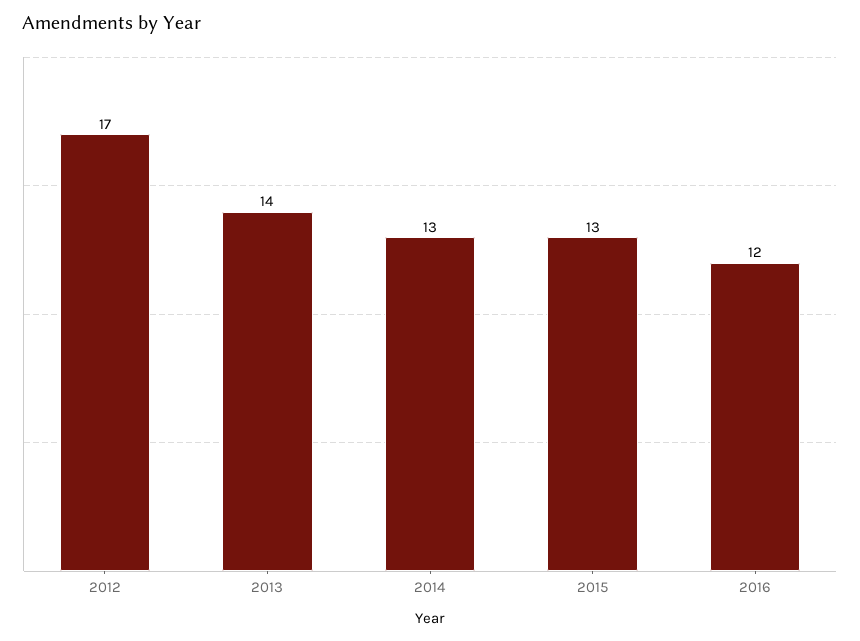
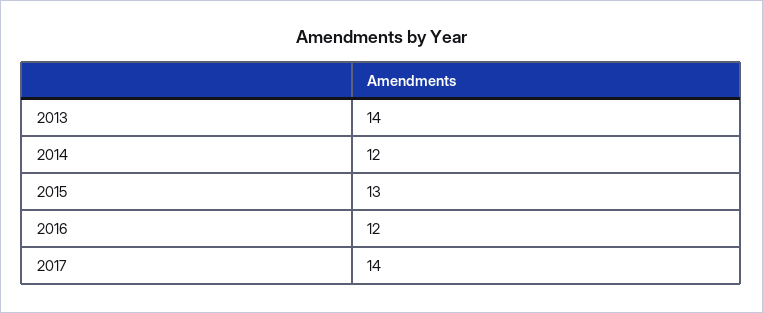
2012: 17 -> none
2014: 13 -> 12
2017: none -> 14

